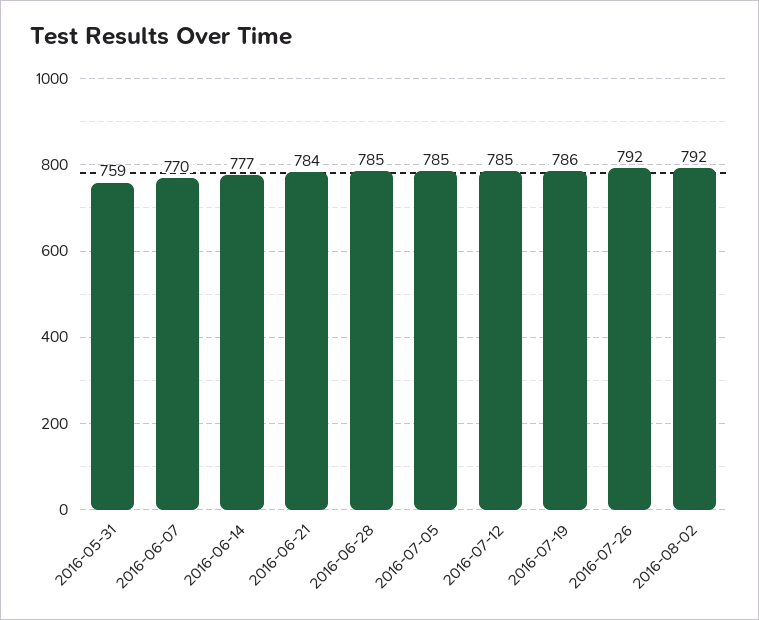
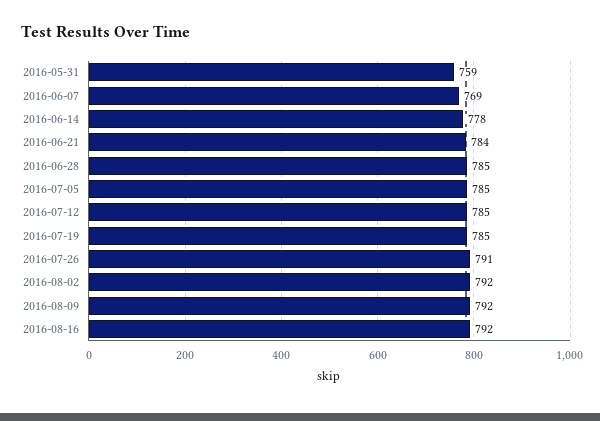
2016-06-07: 770 -> 769
2016-06-14: 777 -> 778
2016-07-19: 786 -> 785
2016-07-26: 792 -> 791
2016-08-09: none -> 792
2016-08-16: none -> 792

